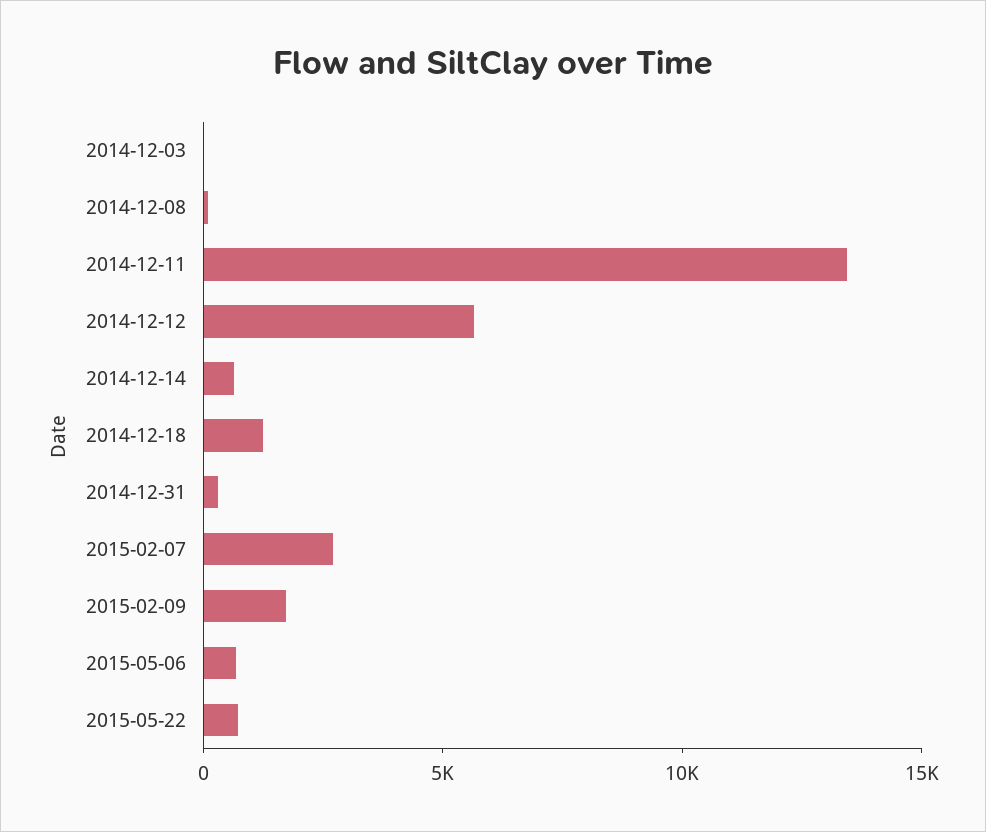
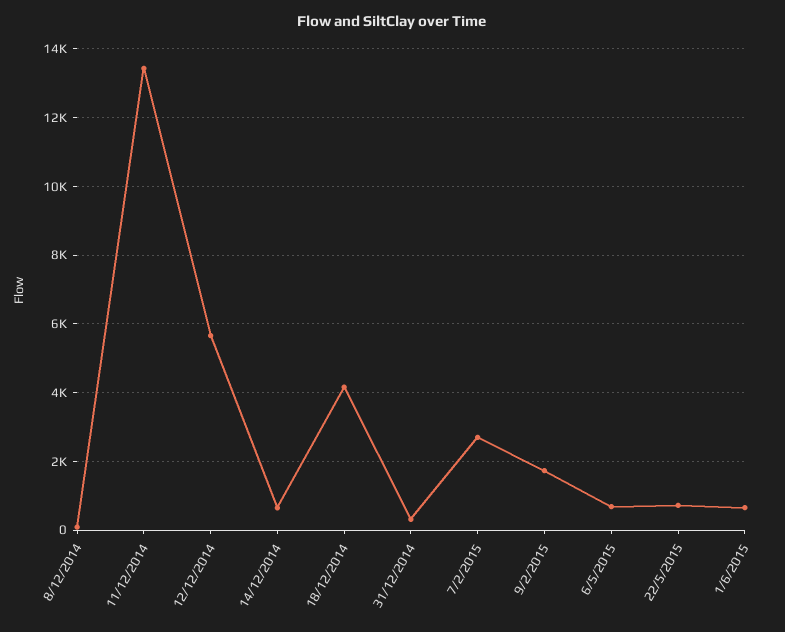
2014-12-03: 0 -> none
2014-12-18: 1000 -> 4200
1/6/2015: none -> 600

